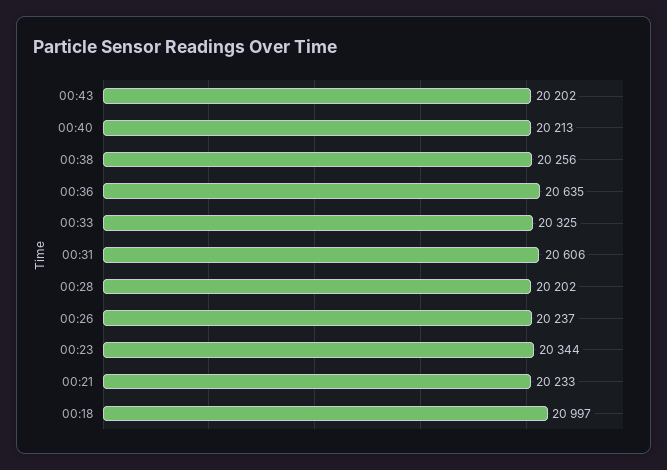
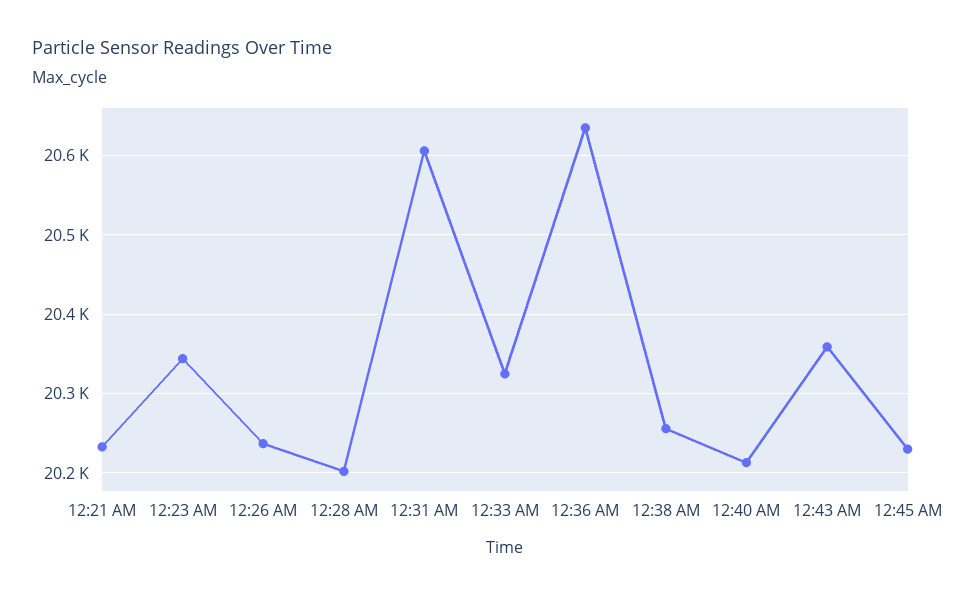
00:43: 20202 -> 20360
00:18: 20997 -> none
12:45 AM: none -> 20230

